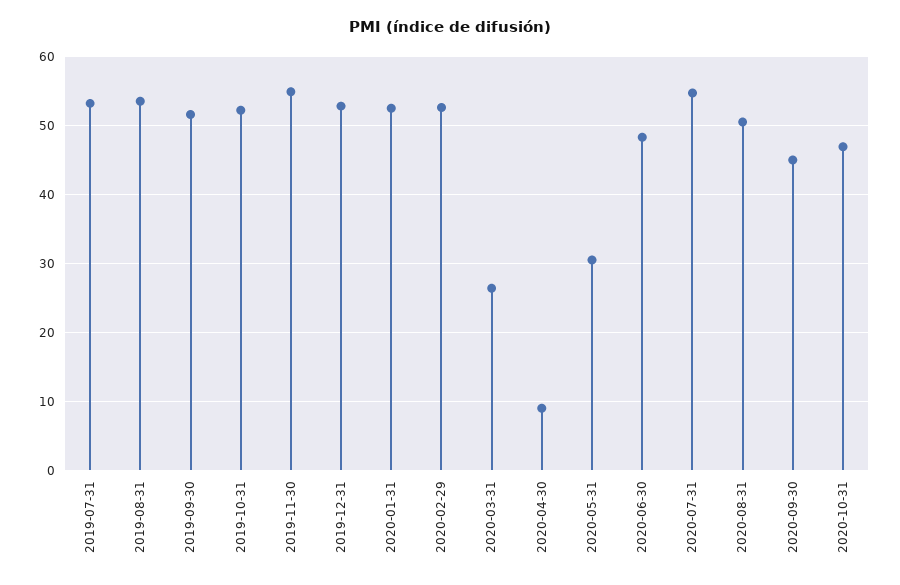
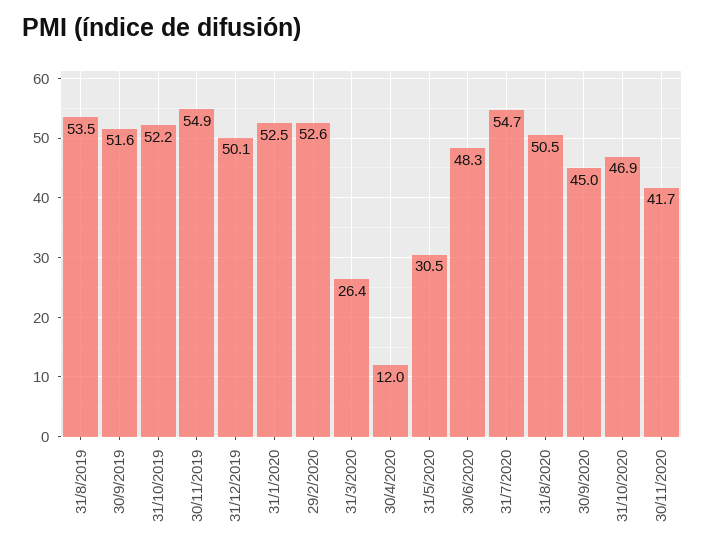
2019-07-31: 53 -> none
2019-12-31: 53 -> 50.1
2020-04-30: 9 -> 12
30/11/2020: none -> 41.7

